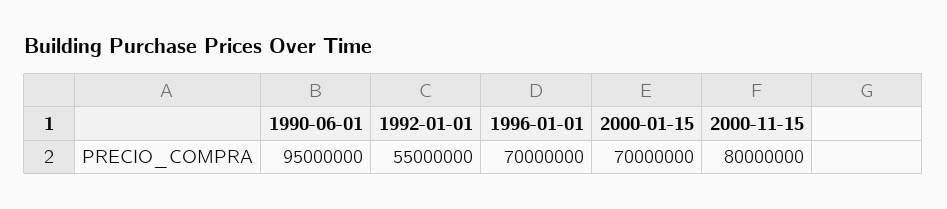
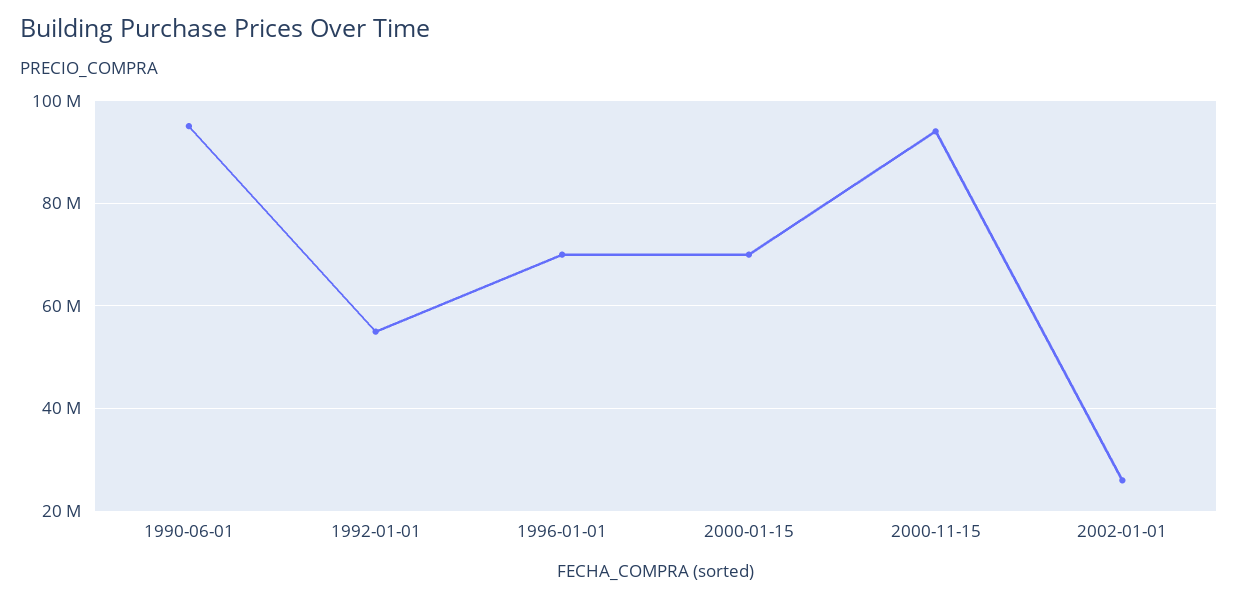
2000-11-15: 80000000 -> 94000000
2002-01-01: none -> 26000000

